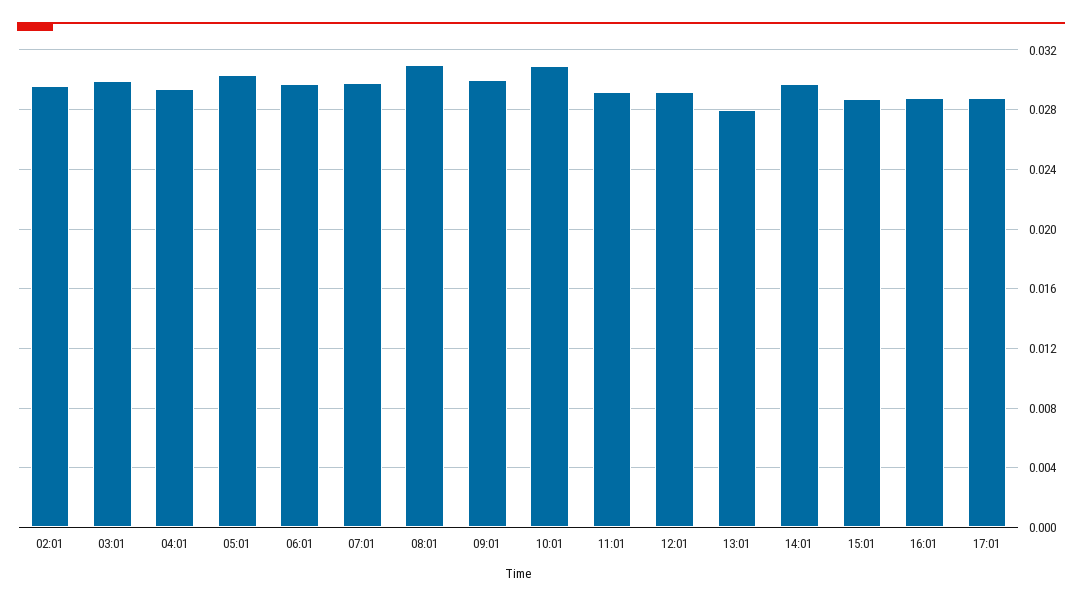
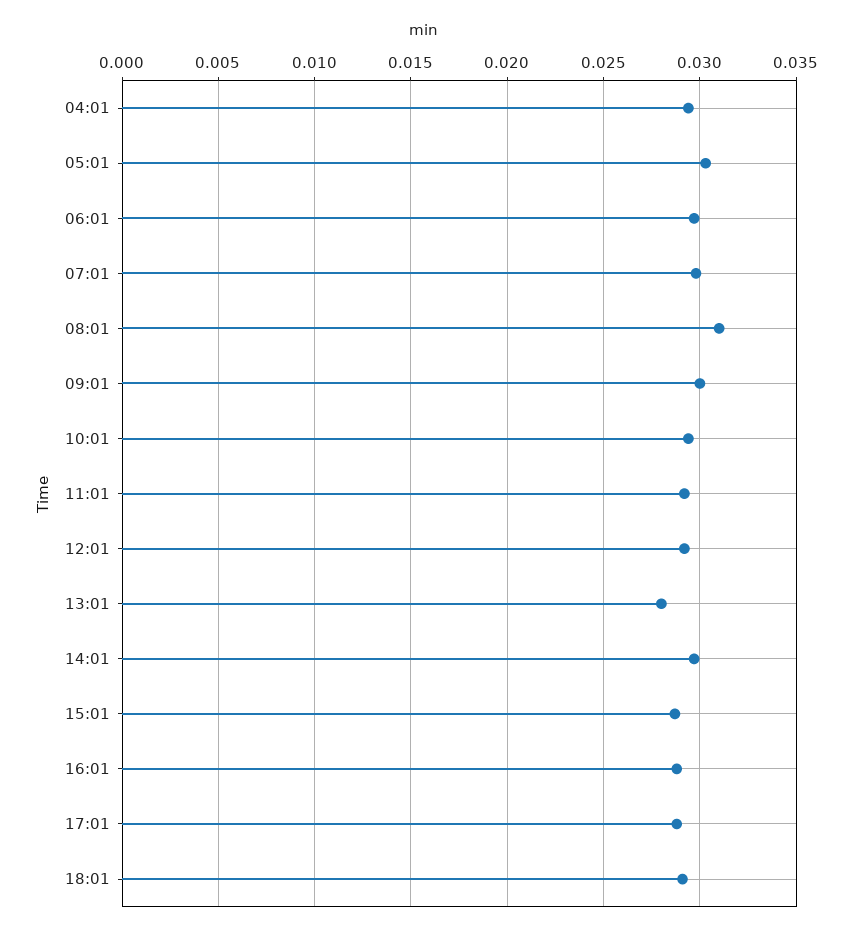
02:01: 0.0295 -> none
03:01: 0.03 -> none
10:01: 0.031 -> 0.0295
18:01: none -> 0.029

